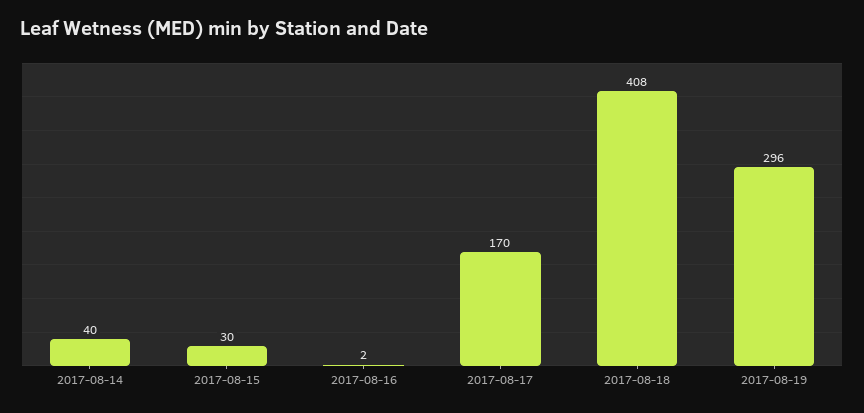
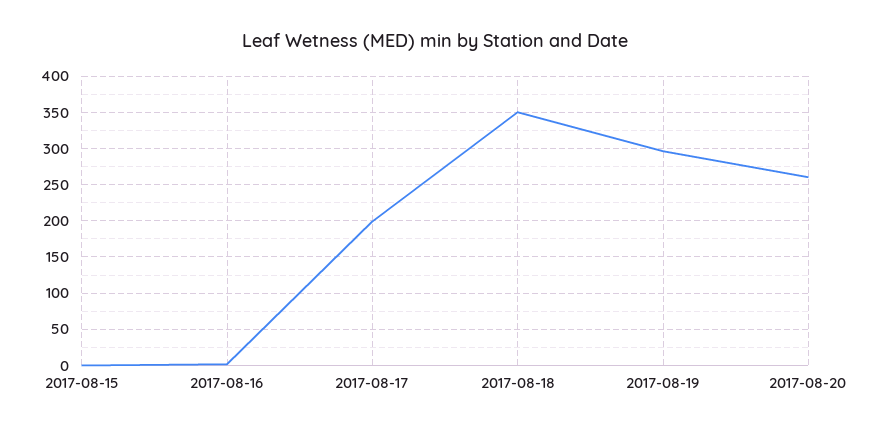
2017-08-14: 40 -> none
2017-08-15: 30 -> 0
2017-08-17: 170 -> 200
2017-08-18: 408 -> 350
2017-08-20: none -> 260

